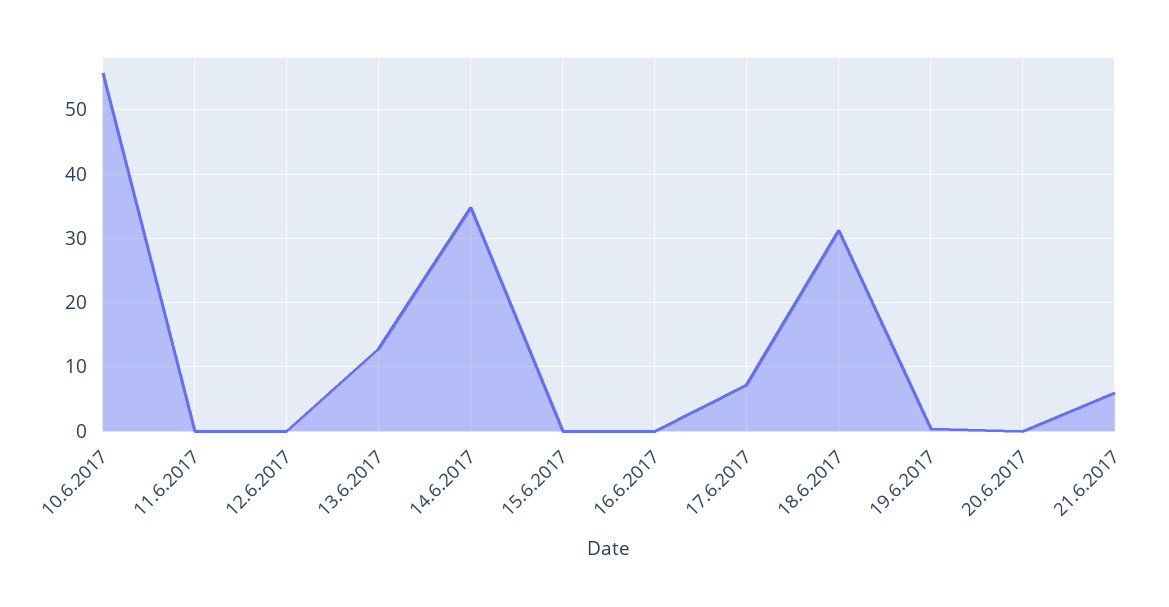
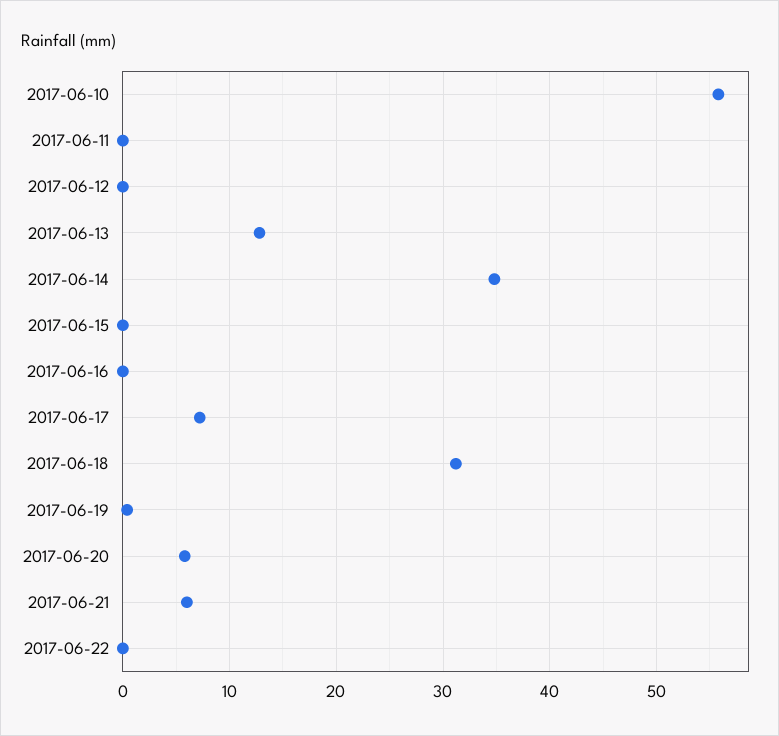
20.6.2017: 0 -> 6
2017-06-22: none -> 0

